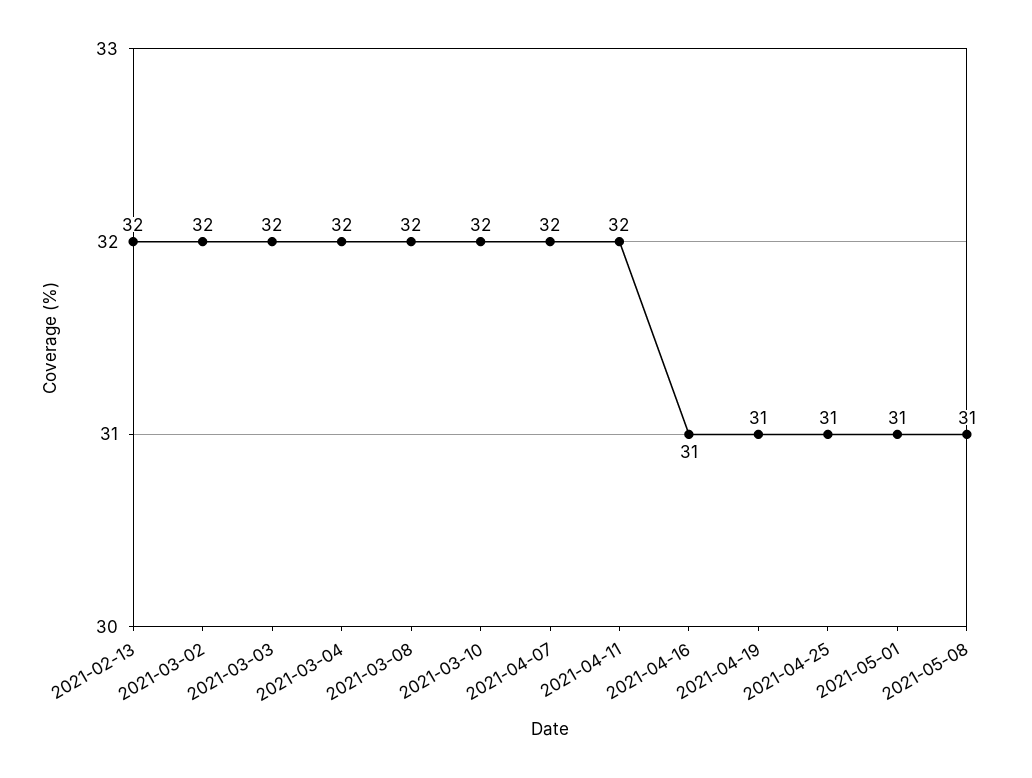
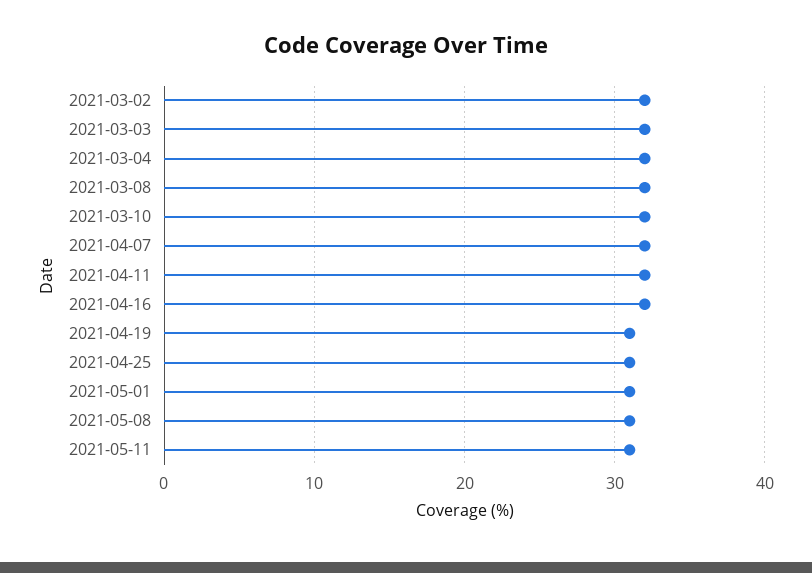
2021-02-13: 32 -> none
2021-04-16: 31 -> 32
2021-05-11: none -> 31

